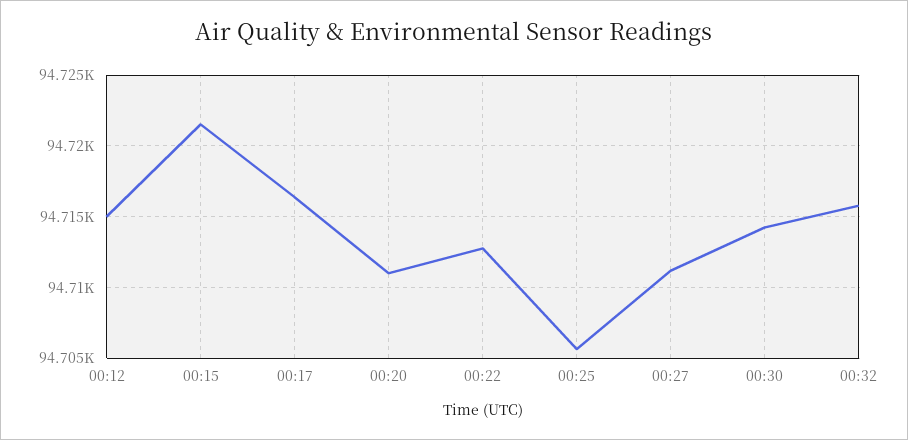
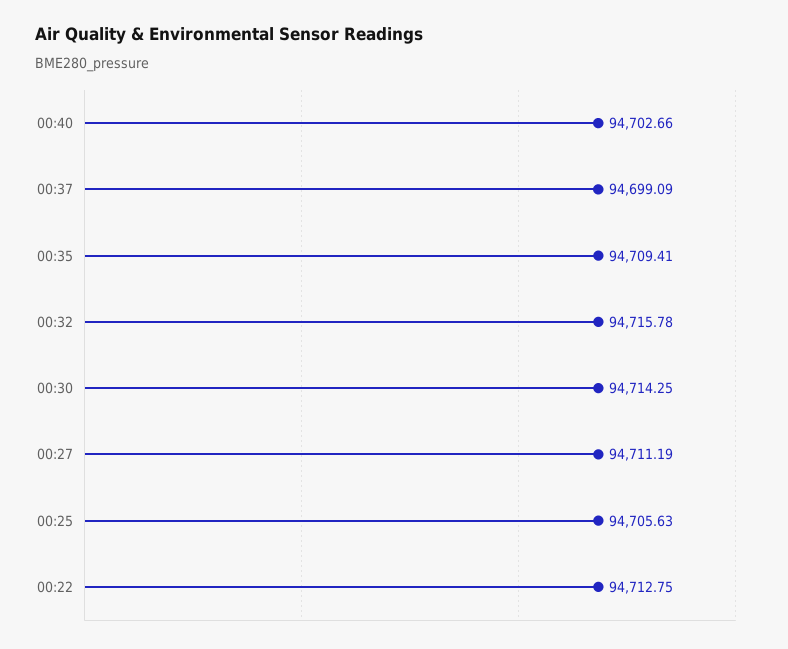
00:12: 94715 -> none
00:15: 94721.5 -> none
00:17: 94716.5 -> none
00:20: 94711 -> none
00:40: none -> 94702.66
00:37: none -> 94699.09
00:35: none -> 94709.41

